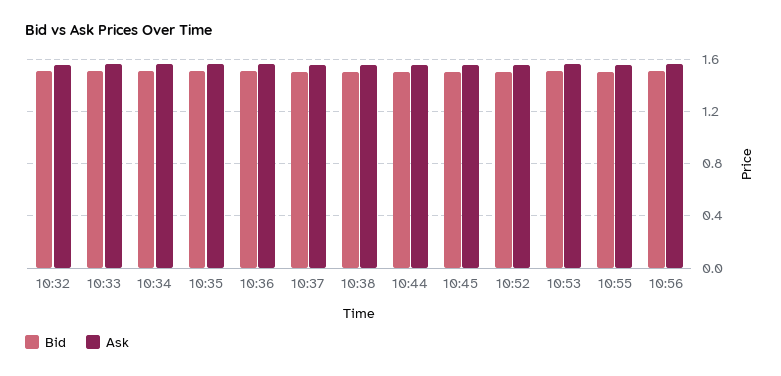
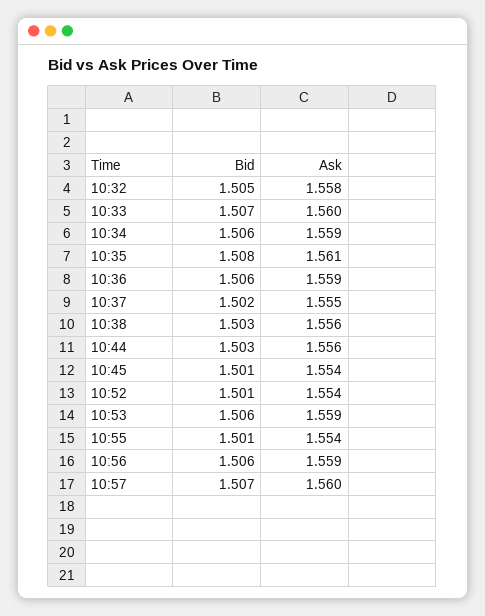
Bid, 10:57: none -> 1.507
Ask, 10:57: none -> 1.56

